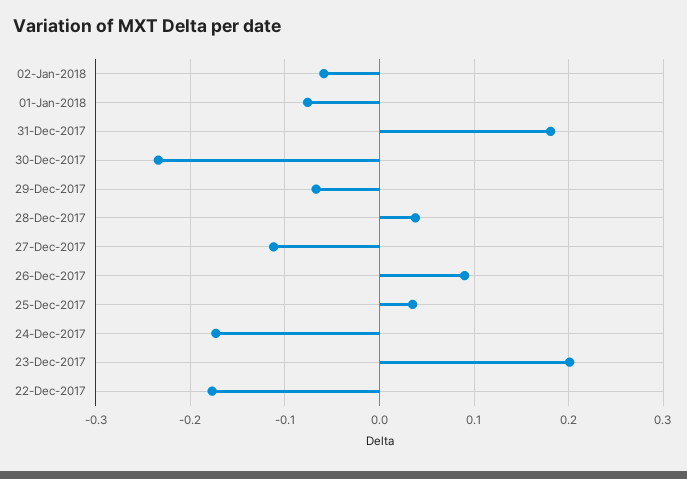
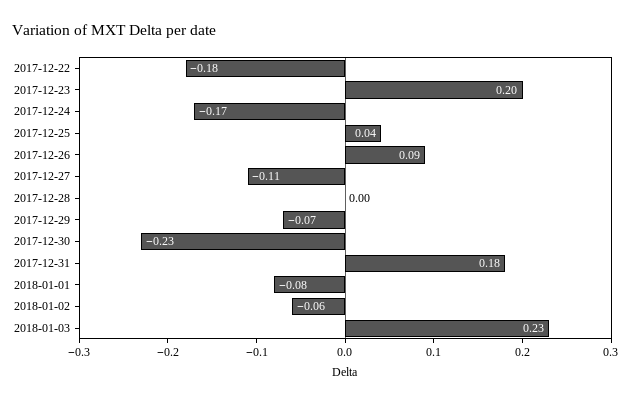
28-Dec-2017: 0.04 -> 0
2018-01-03: none -> 0.23

